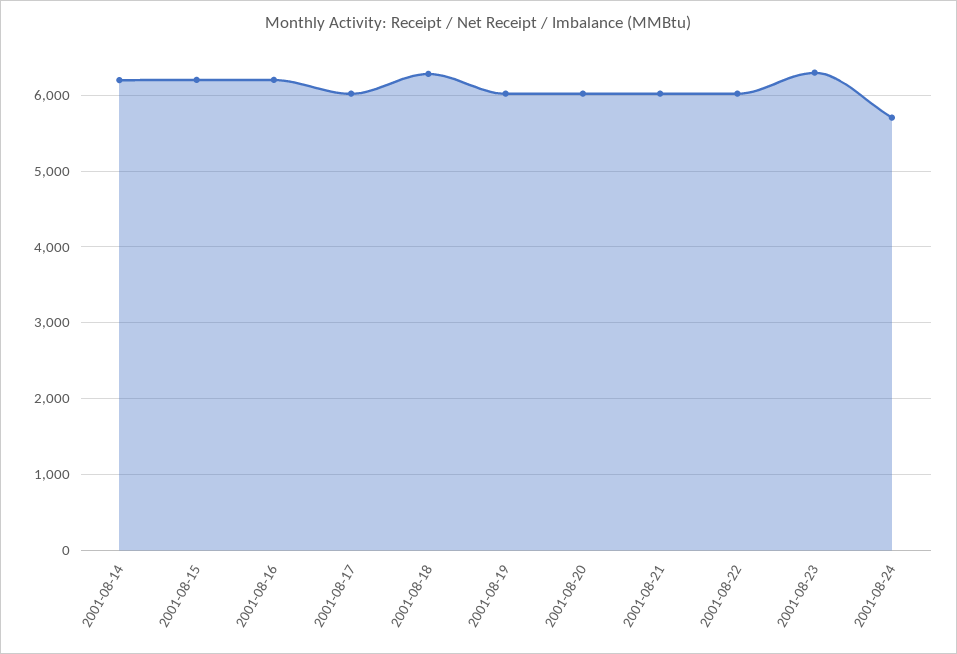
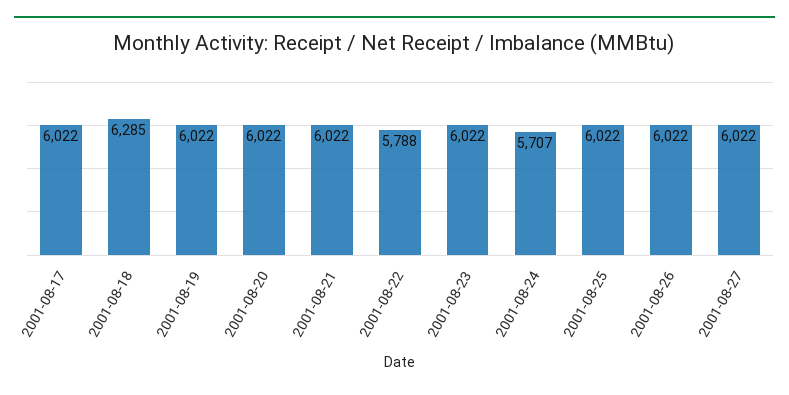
2001-08-14: 6200 -> none
2001-08-15: 6200 -> none
2001-08-16: 6200 -> none
2001-08-22: 6000 -> 5788
2001-08-23: 6300 -> 6022
2001-08-25: none -> 6022
2001-08-26: none -> 6022
2001-08-27: none -> 6022

